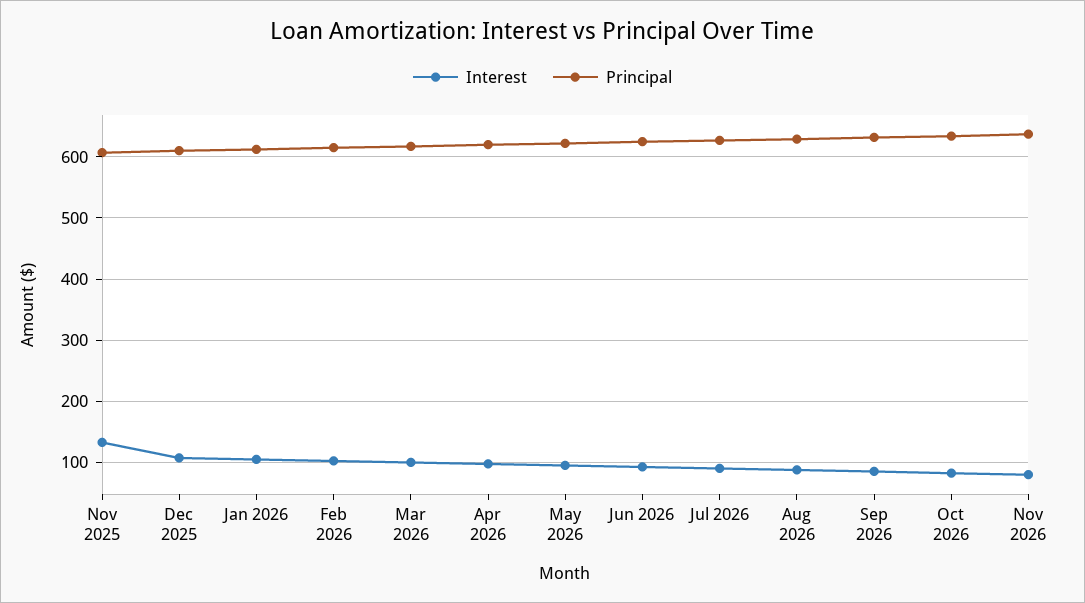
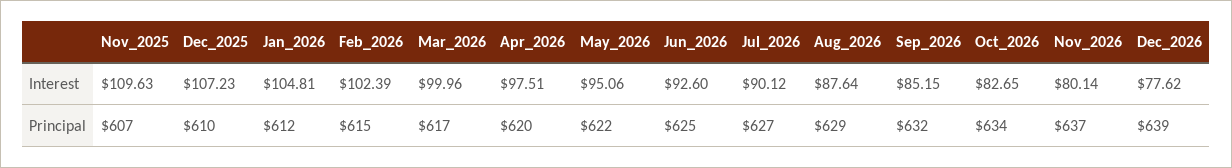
Interest, Nov 2025: 130 -> 109.63
Interest, Dec_2026: none -> 77.62
Principal, Dec_2026: none -> 639

